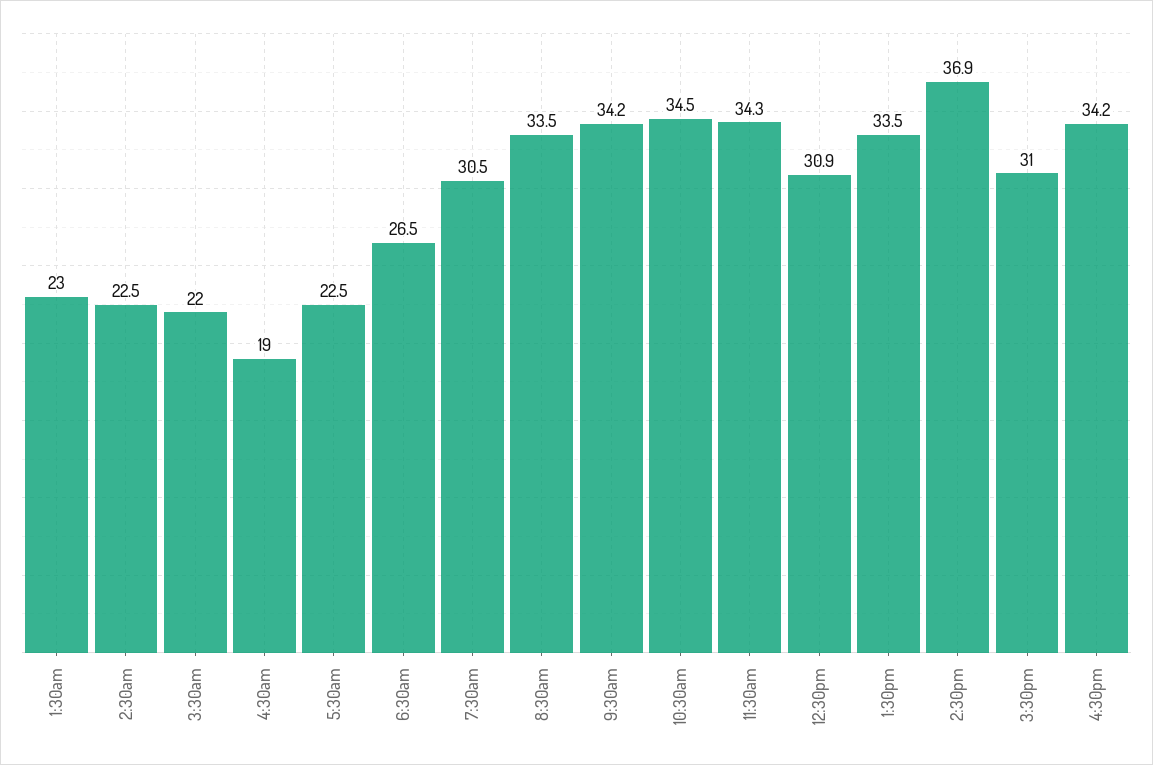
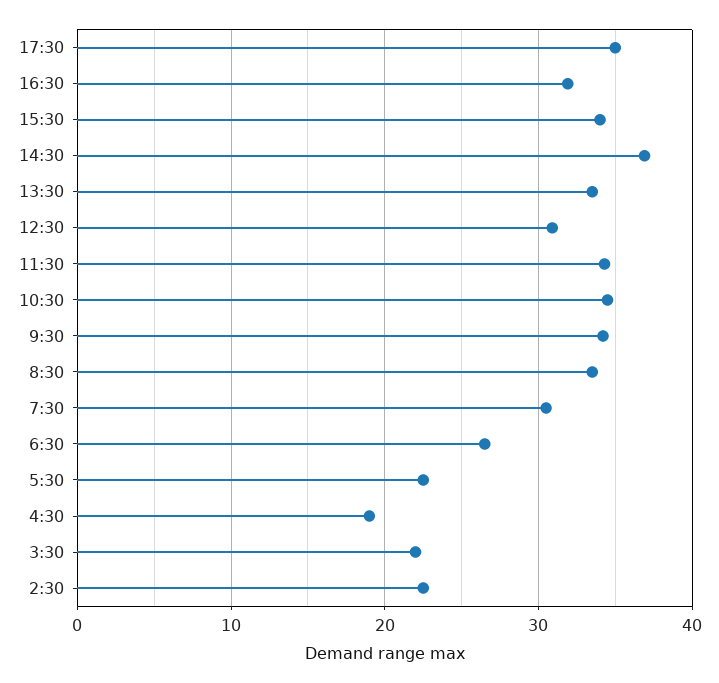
1:30am: 23 -> none
3:30pm: 31 -> 34
4:30pm: 34.2 -> 32
17:30: none -> 35

